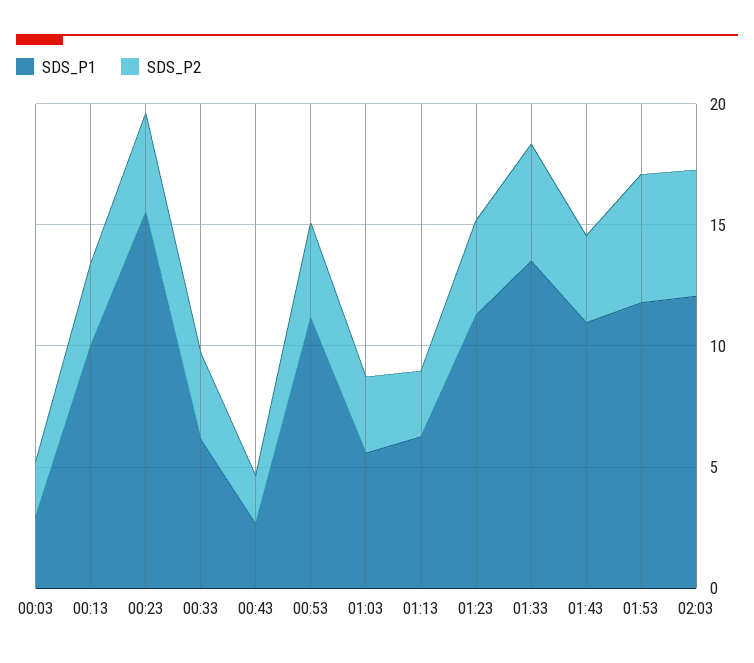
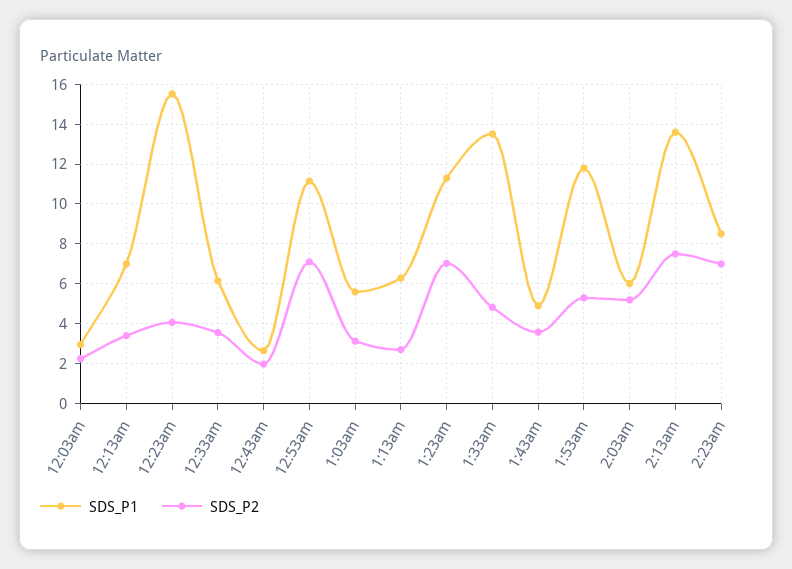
SDS_P1, 00:13: 10 -> 7
SDS_P2, 00:53: 4 -> 7
SDS_P2, 01:23: 4 -> 7
SDS_P1, 01:43: 11 -> 5
SDS_P1, 02:03: 12 -> 6
SDS_P1, 2:13am: none -> 13.5
SDS_P2, 2:13am: none -> 7.5
SDS_P1, 2:23am: none -> 8.5
SDS_P2, 2:23am: none -> 7

